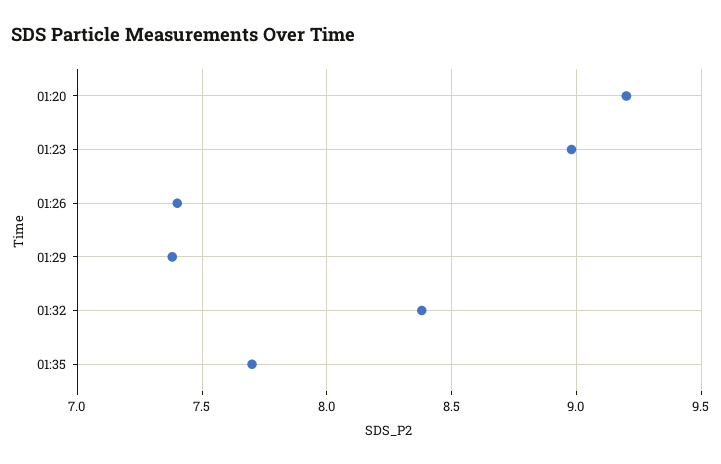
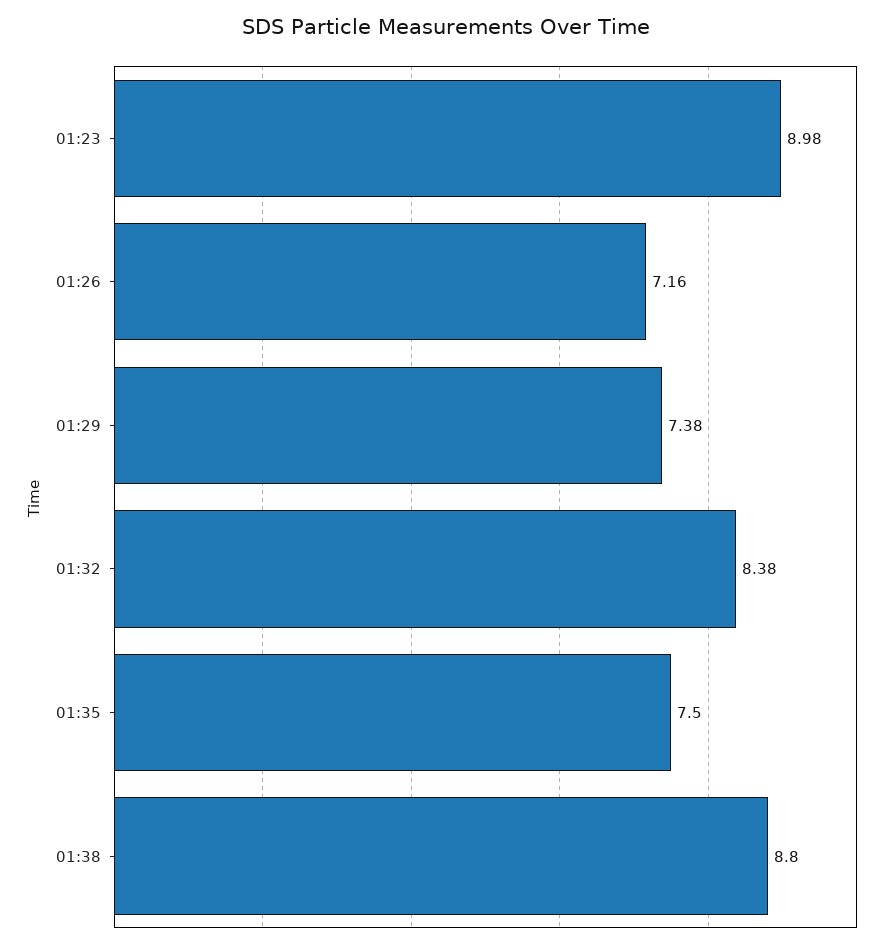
01:20: 9.2 -> none
01:26: 7.4 -> 7.16
01:35: 7.7 -> 7.5
01:38: none -> 8.8

